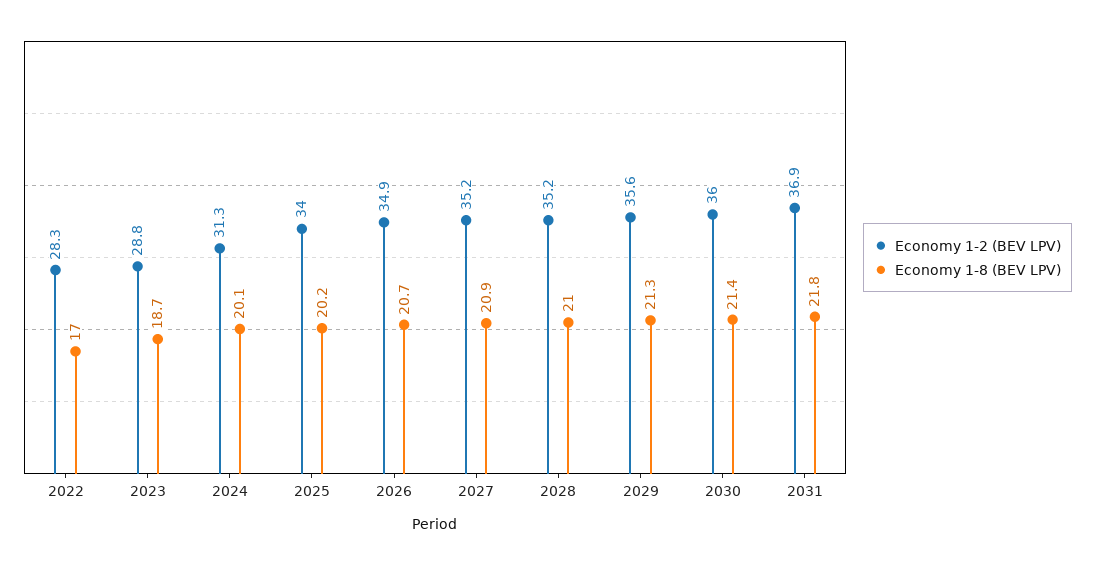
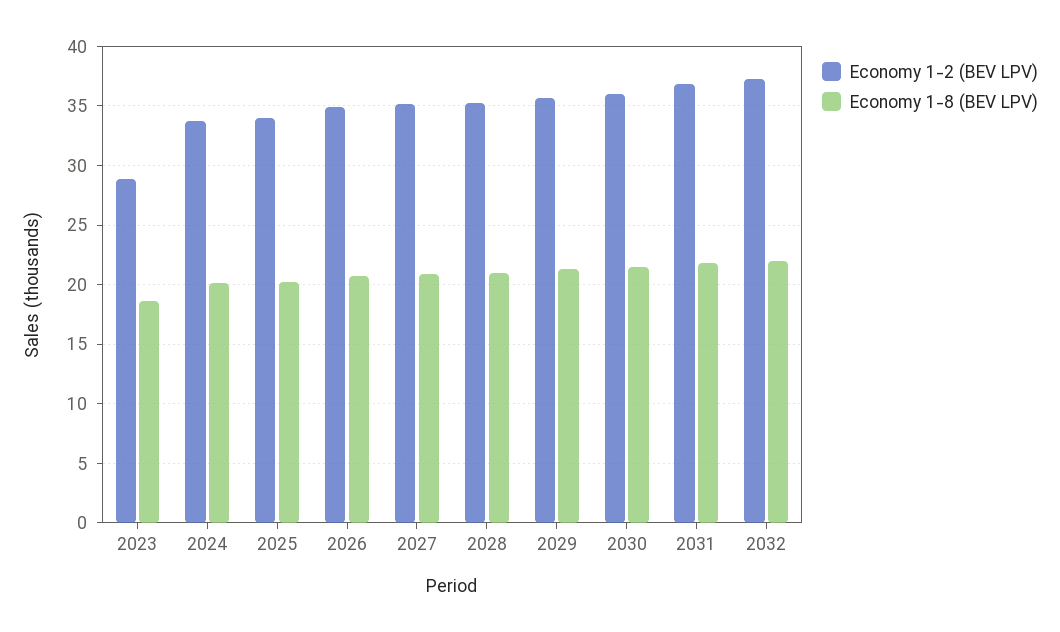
Economy 1-2 (BEV LPV), 2022: 28.3 -> none
Economy 1-8 (BEV LPV), 2022: 17 -> none
Economy 1-2 (BEV LPV), 2024: 31.3 -> 34
Economy 1-2 (BEV LPV), 2032: none -> 37
Economy 1-8 (BEV LPV), 2032: none -> 22

